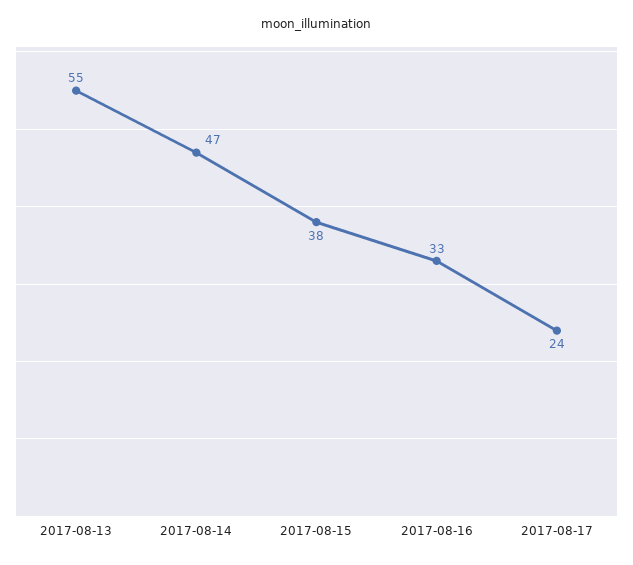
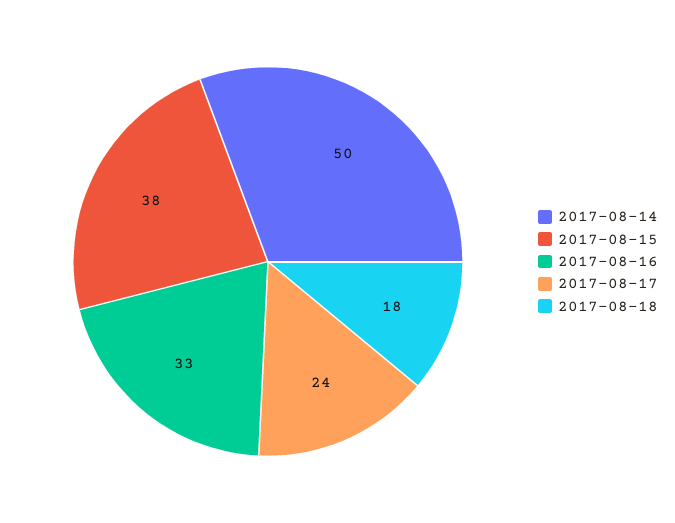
2017-08-13: 55 -> none
2017-08-14: 47 -> 50
2017-08-18: none -> 18

